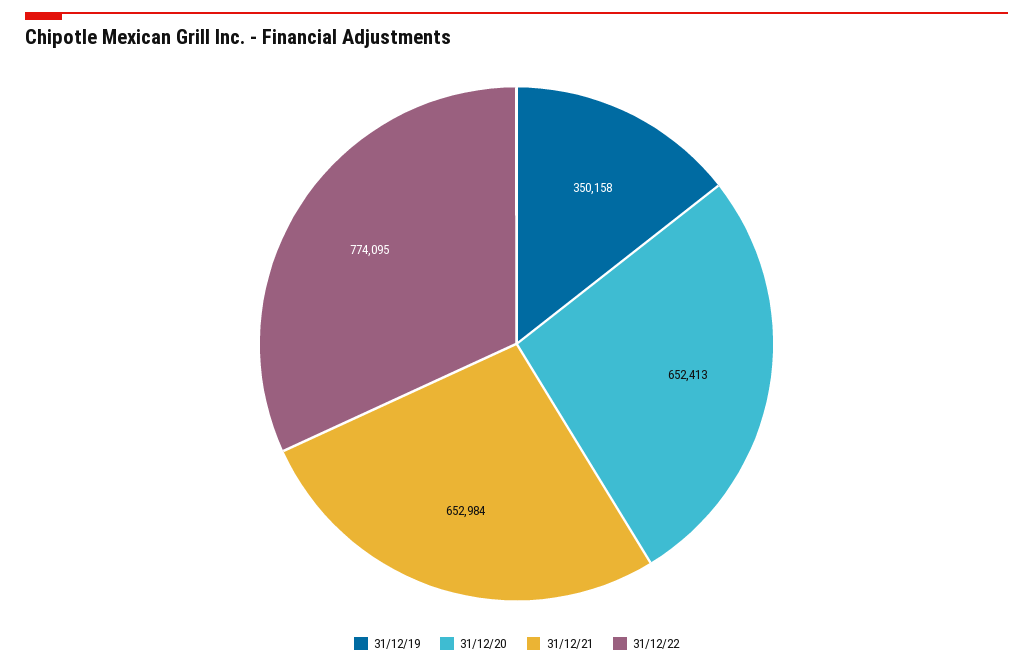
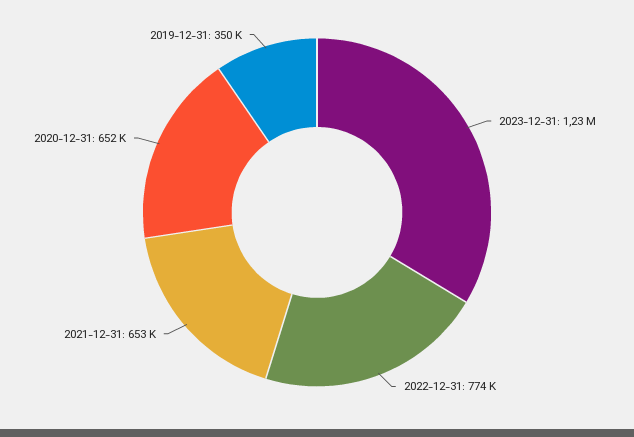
2023-12-31: none -> 1230000

